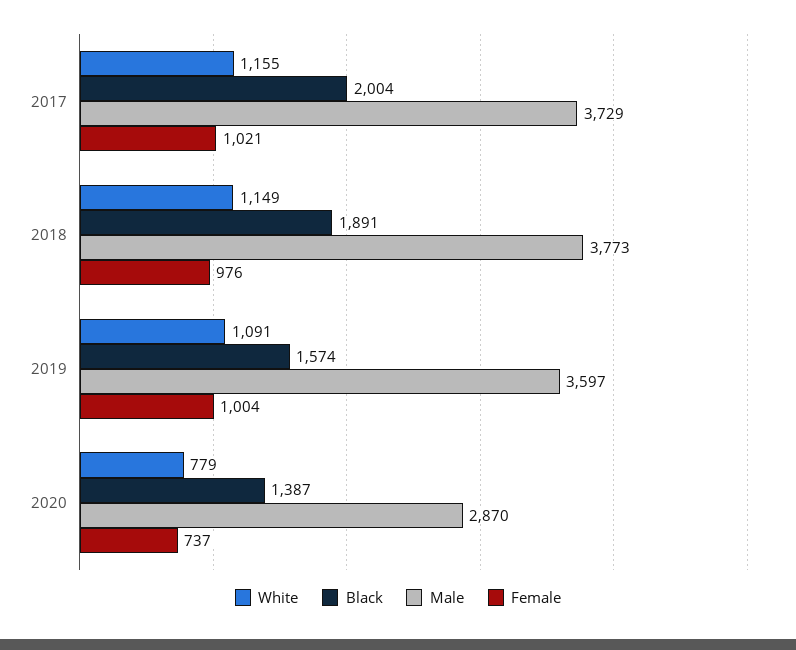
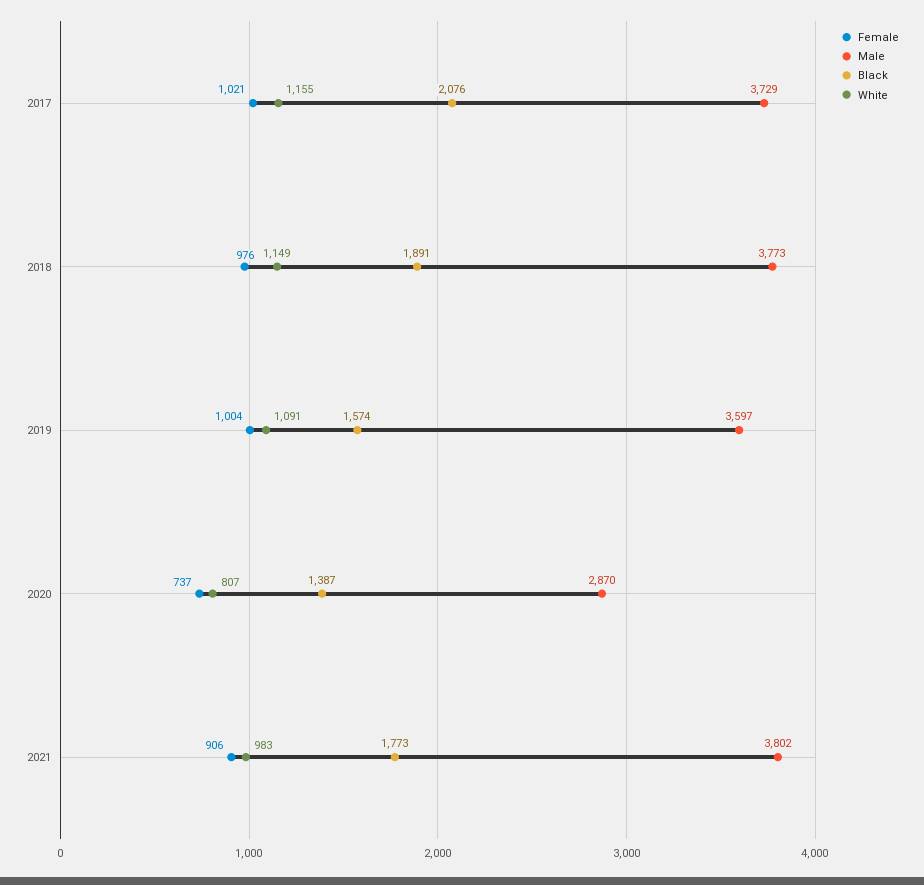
Black, 2017: 2004 -> 2076
White, 2020: 779 -> 807
Female, 2021: none -> 906
Male, 2021: none -> 3802
Black, 2021: none -> 1773
White, 2021: none -> 983

